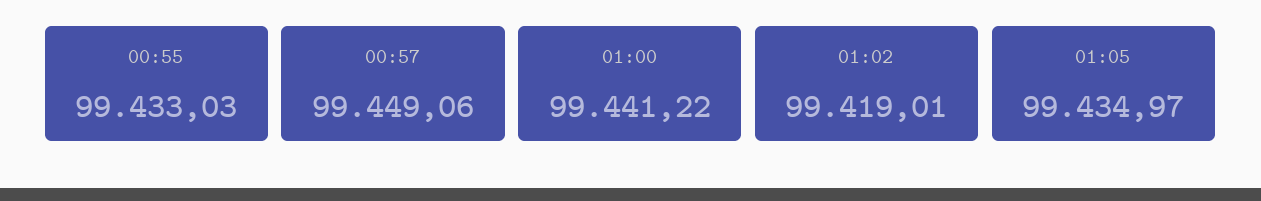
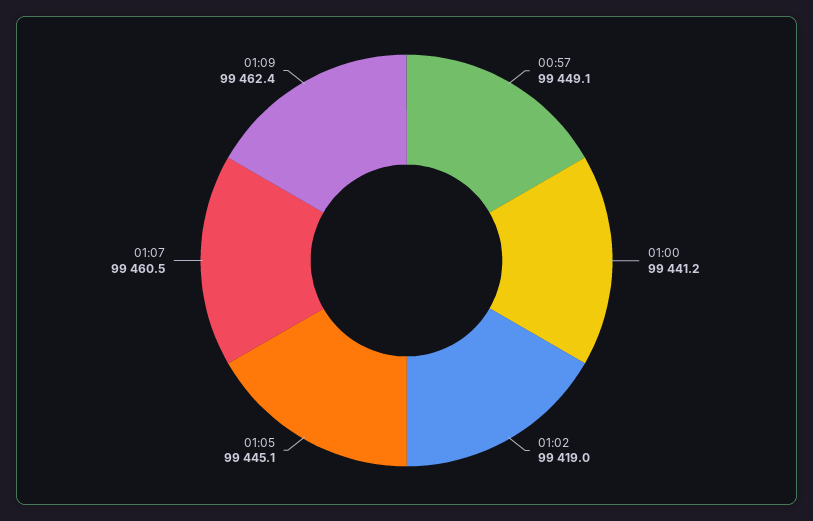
00:55: 99433.03 -> none
01:05: 99434.97 -> 99445.1
01:07: none -> 99460.5
01:09: none -> 99462.4

